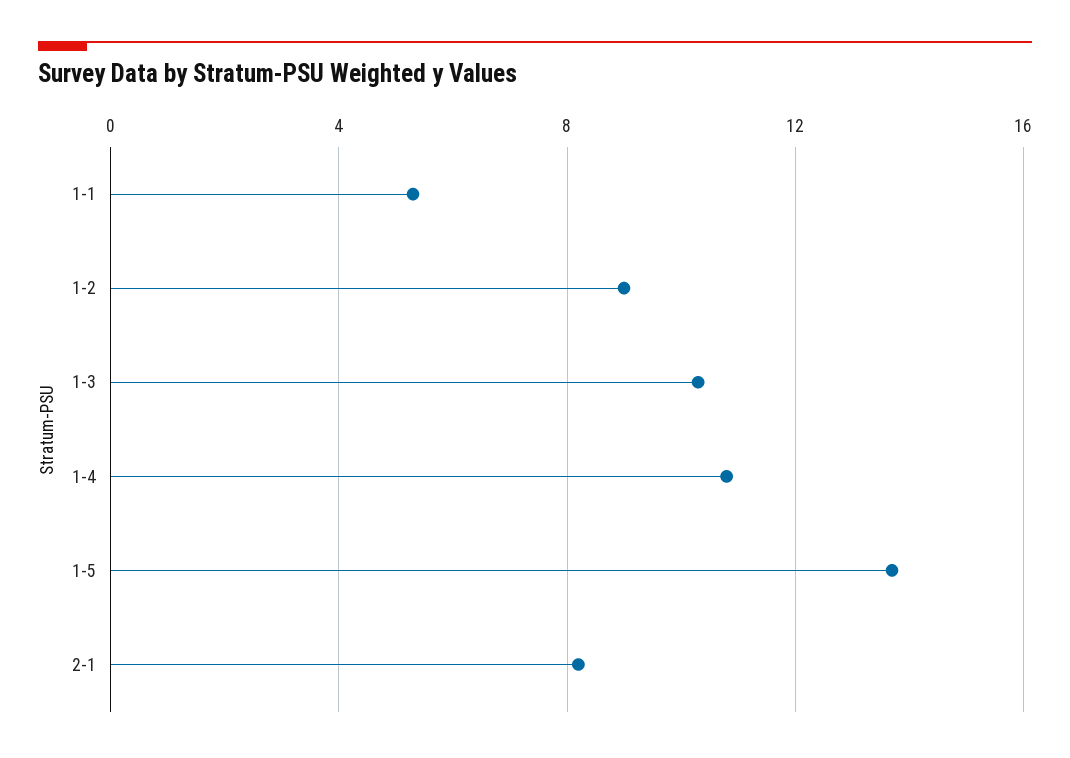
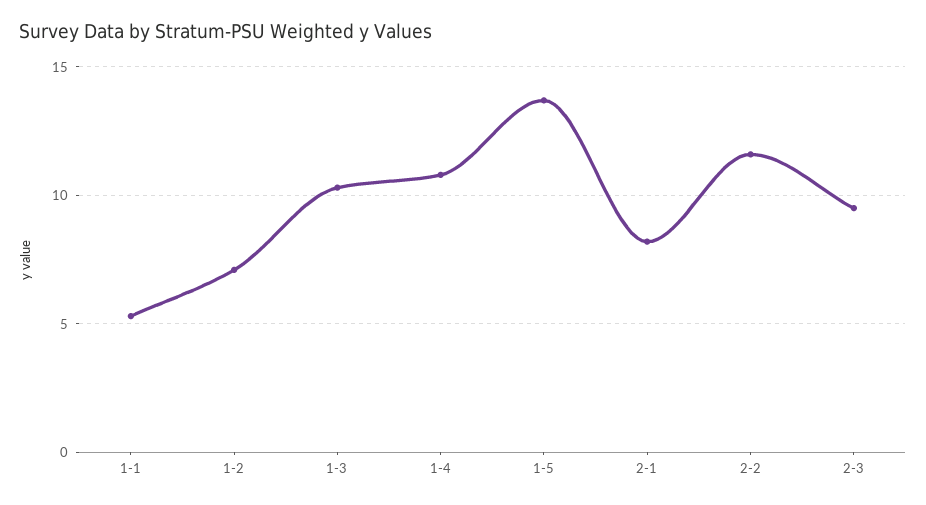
1-2: 9 -> 7
2-2: none -> 11.5
2-3: none -> 9.5

